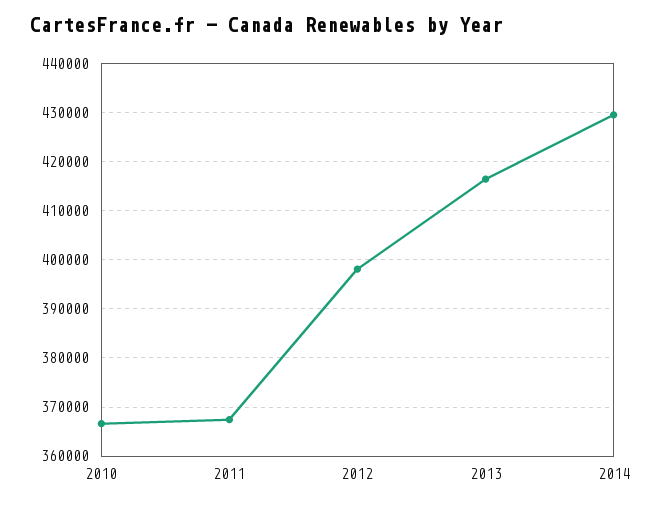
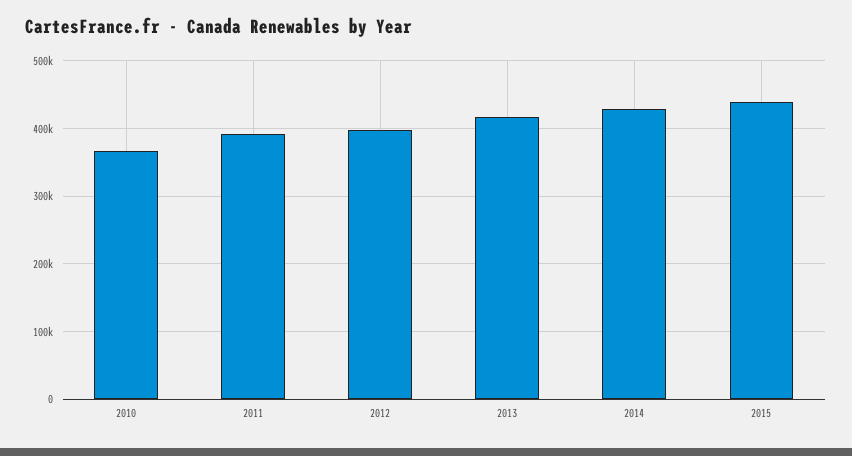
2011: 368000 -> 390000
2015: none -> 440000

